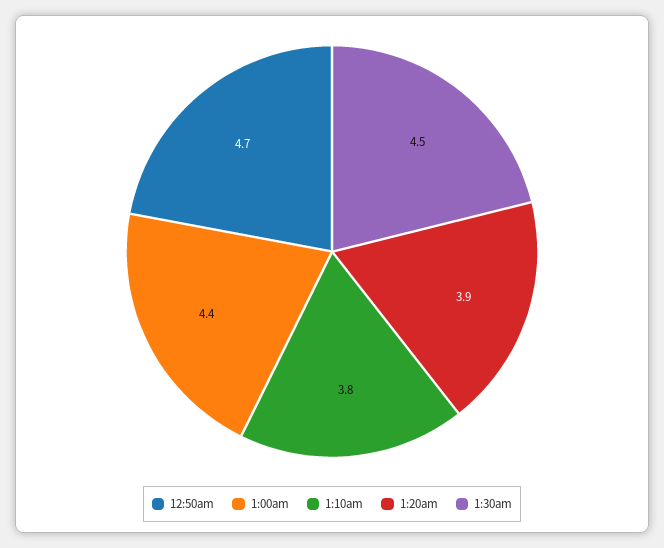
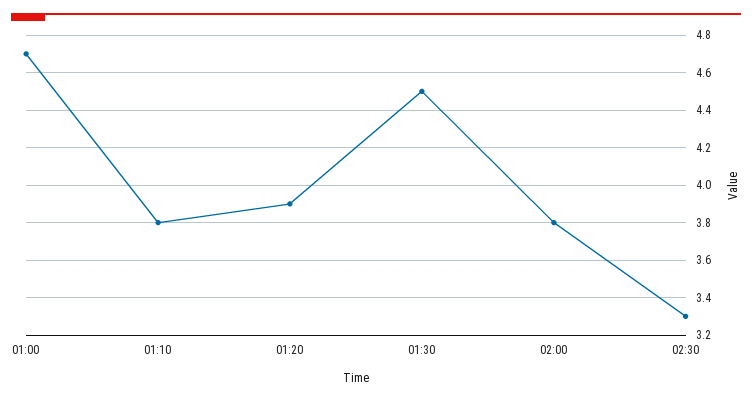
12:50am: 4.7 -> none
1:00am: 4.4 -> 4.7
02:00: none -> 3.8
02:30: none -> 3.3

